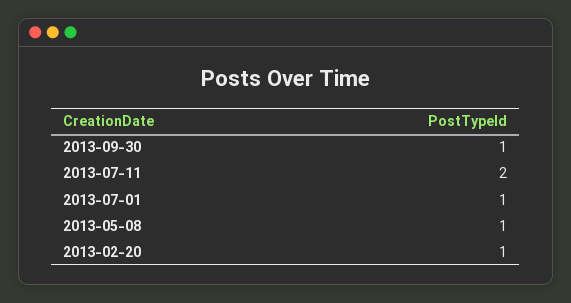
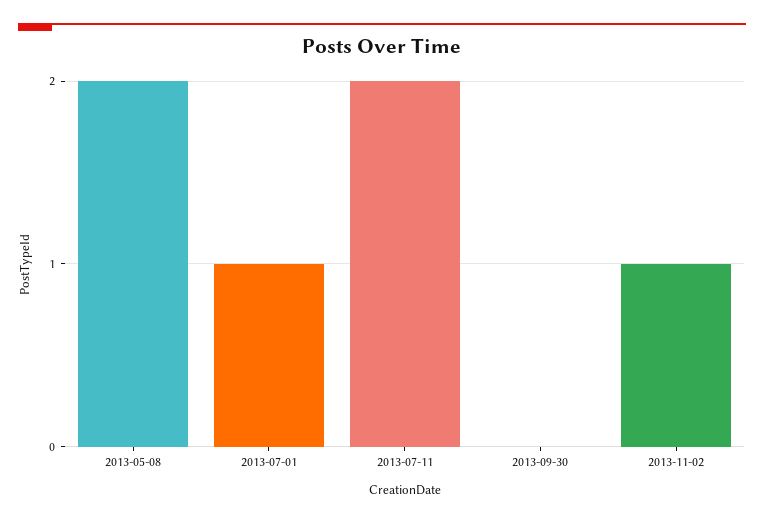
2013-09-30: 1 -> 0
2013-05-08: 1 -> 2
2013-02-20: 1 -> none
2013-11-02: none -> 1

